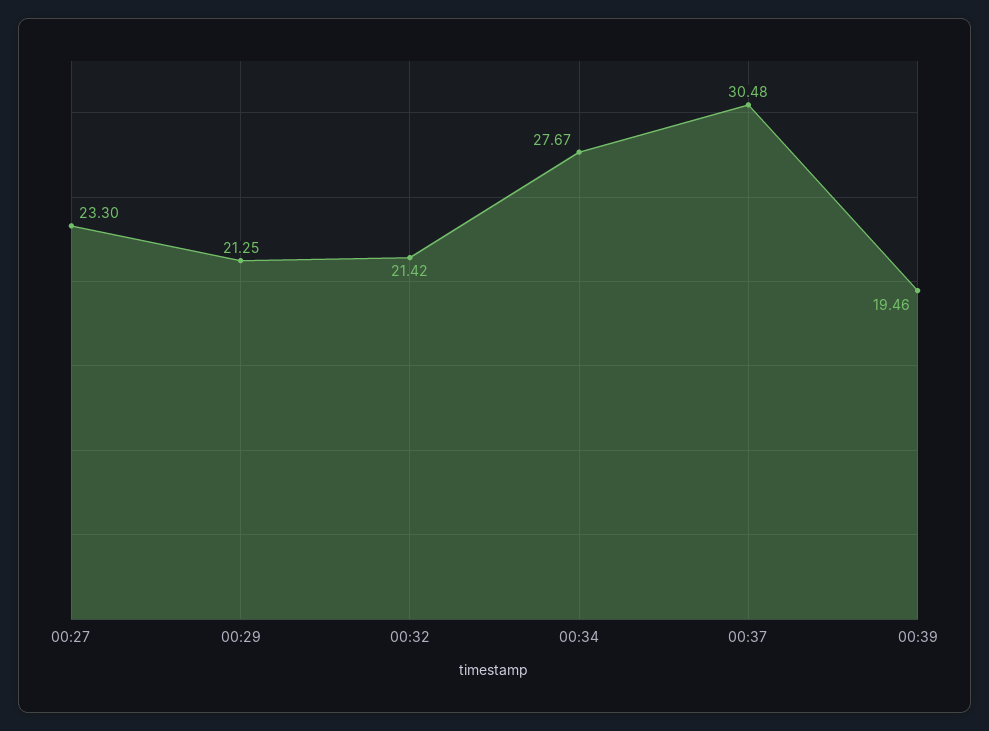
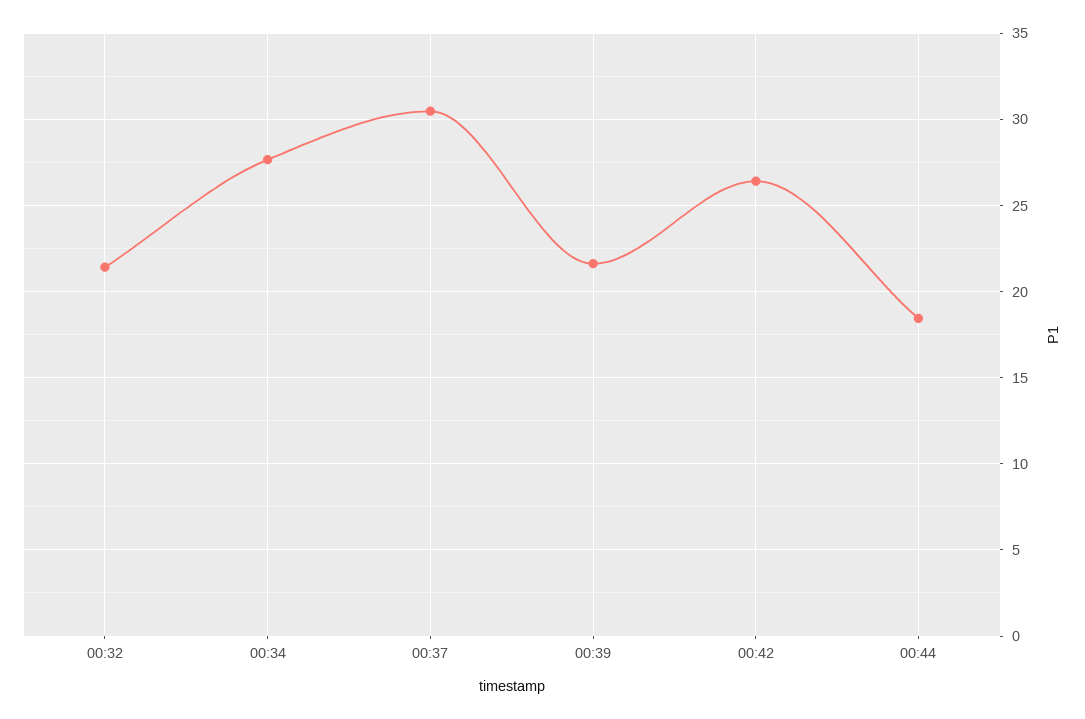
00:27: 23.3 -> none
00:29: 21.25 -> none
00:39: 19.46 -> 21.5
00:42: none -> 26.5
00:44: none -> 18.5

